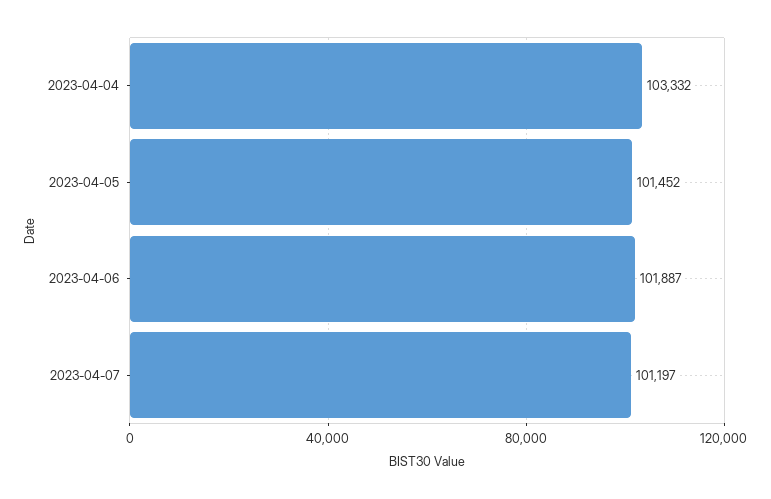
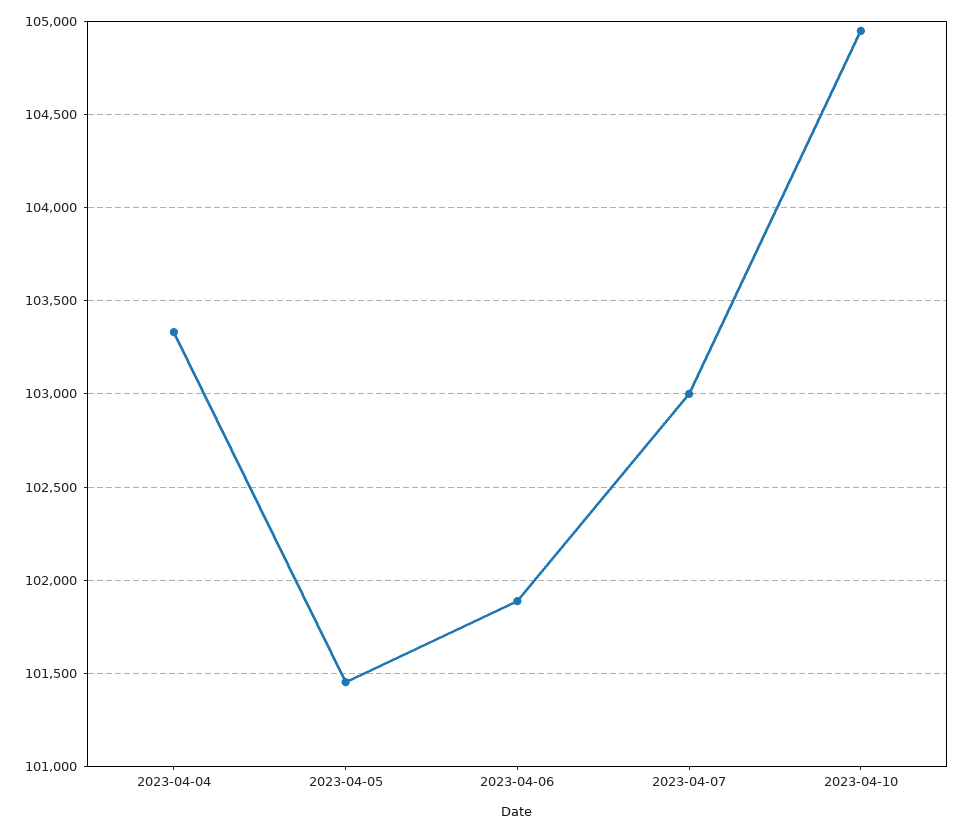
2023-04-07: 101197 -> 103000
2023-04-10: none -> 104950

